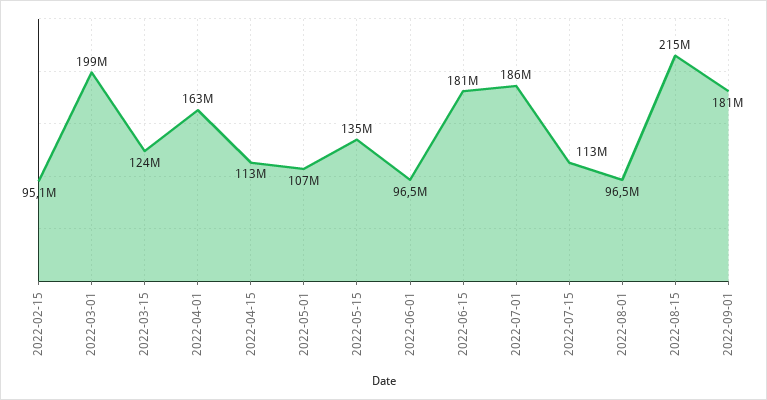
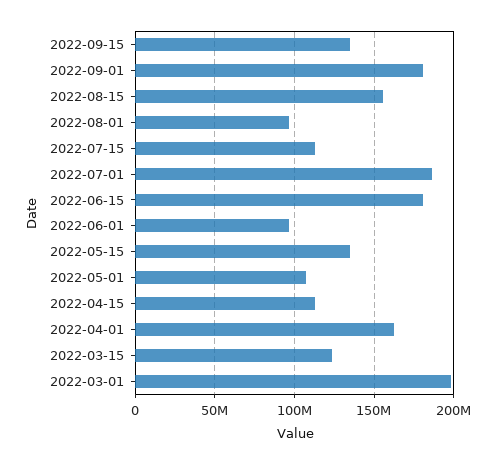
2022-02-15: 95100000 -> none
2022-08-15: 215000000 -> 155000000
2022-09-15: none -> 135000000

